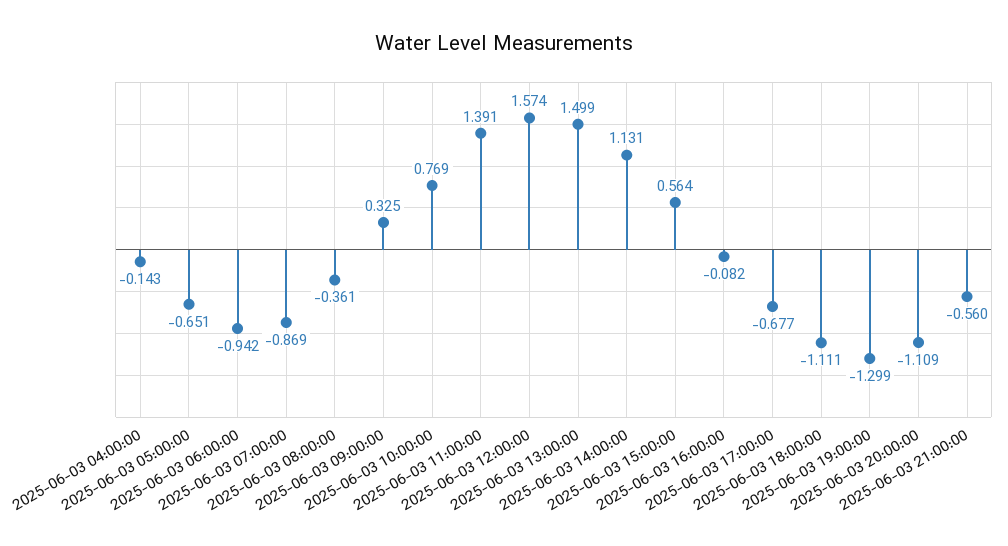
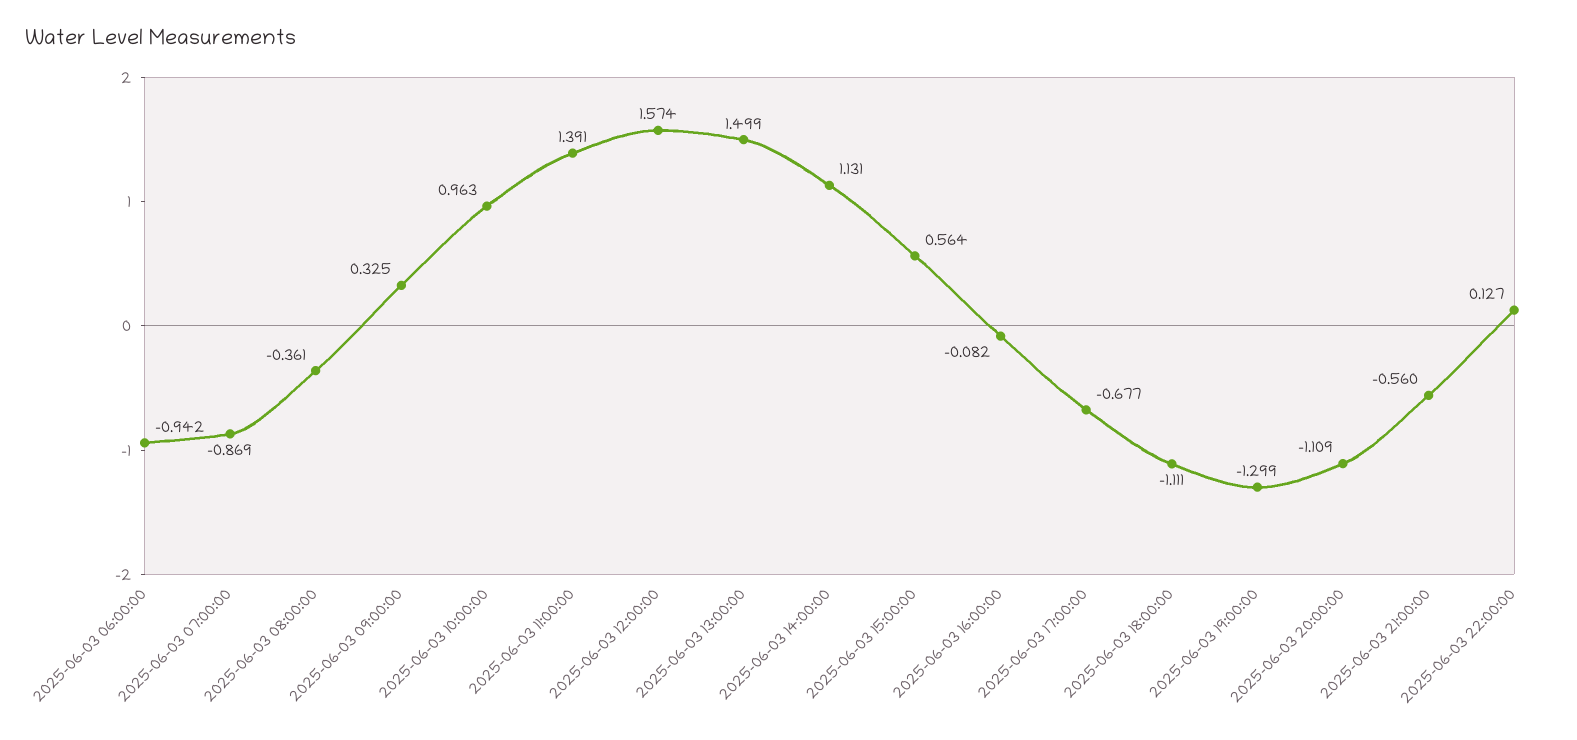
2025-06-03 04:00:00: -0.143 -> none
2025-06-03 05:00:00: -0.651 -> none
2025-06-03 10:00:00: 0.769 -> 0.963
2025-06-03 22:00:00: none -> 0.127

